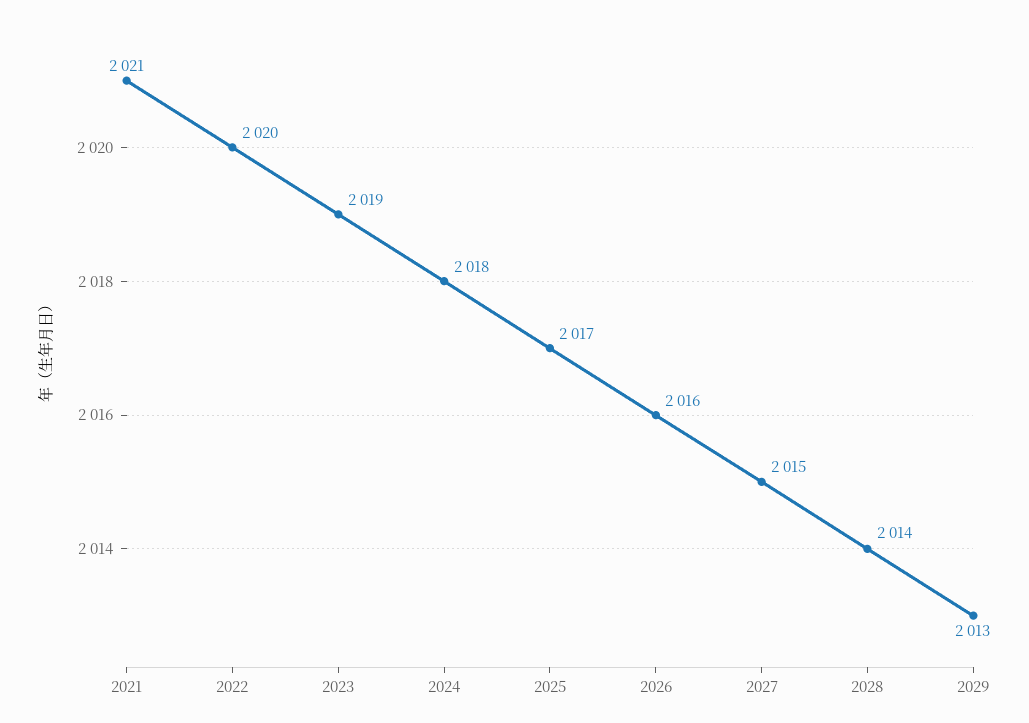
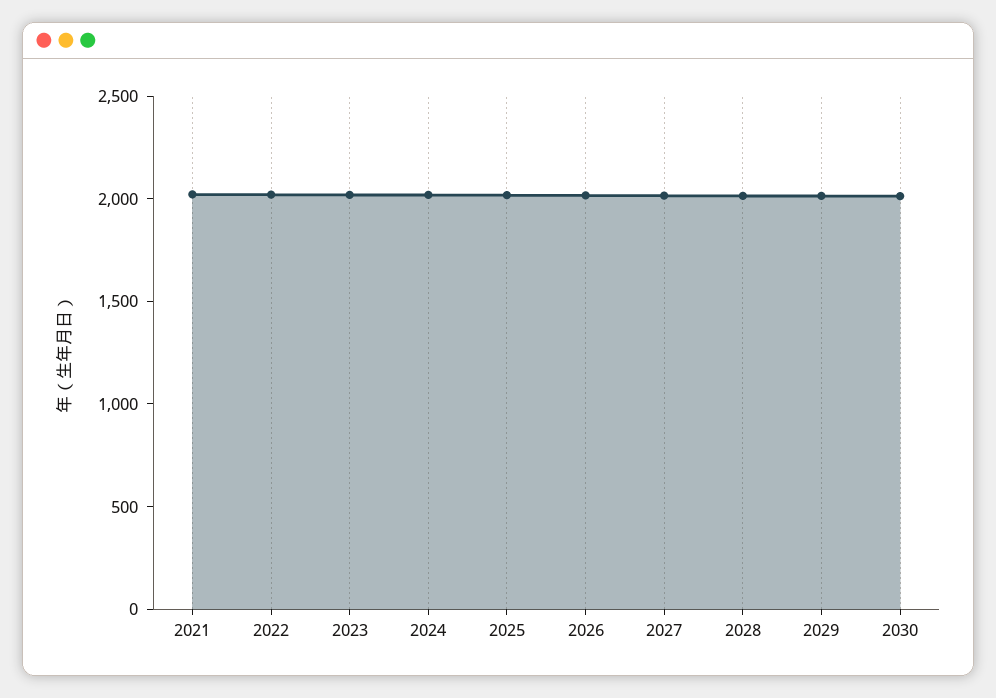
2030: none -> 2000

